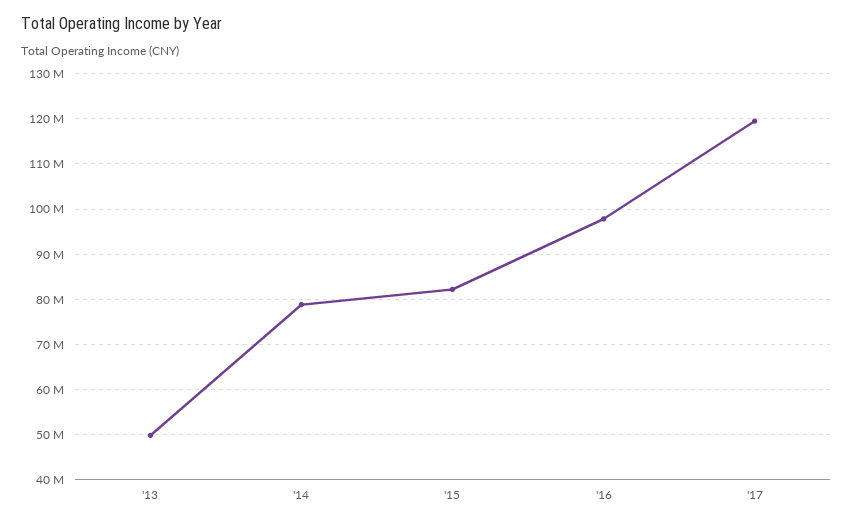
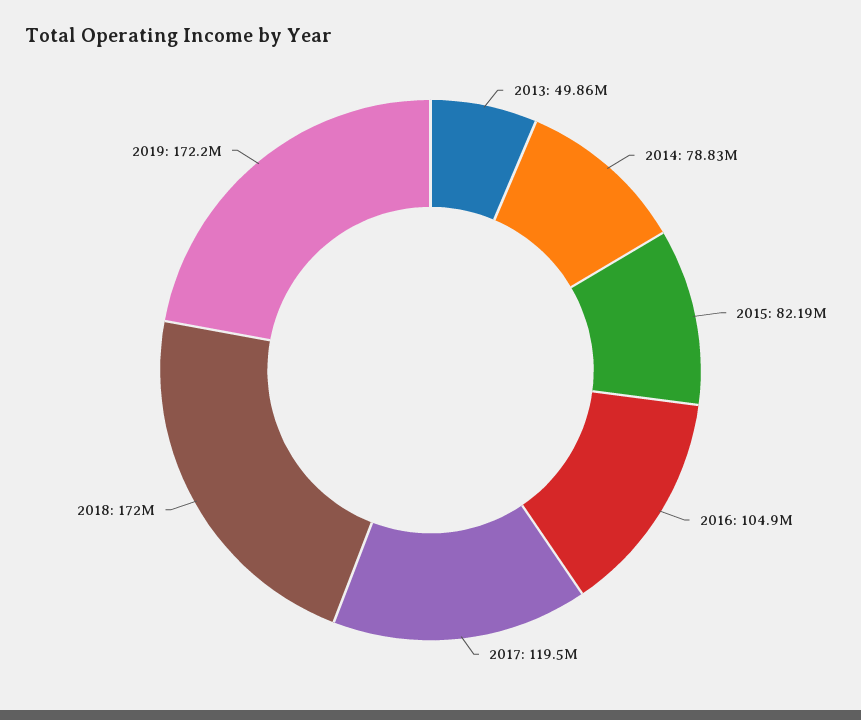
'16: 98000000 -> 104900000
2018: none -> 172000000
2019: none -> 172200000

